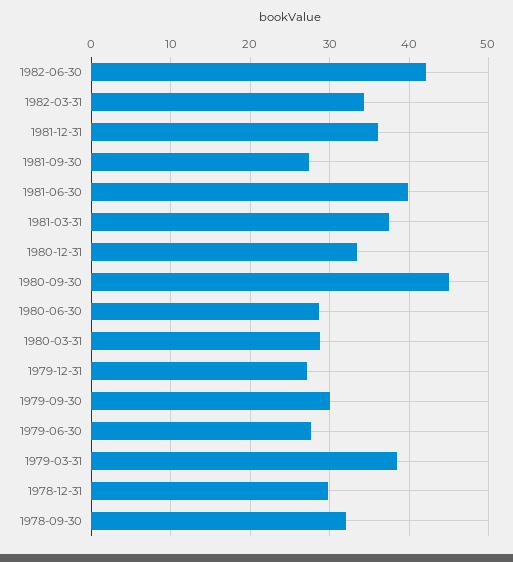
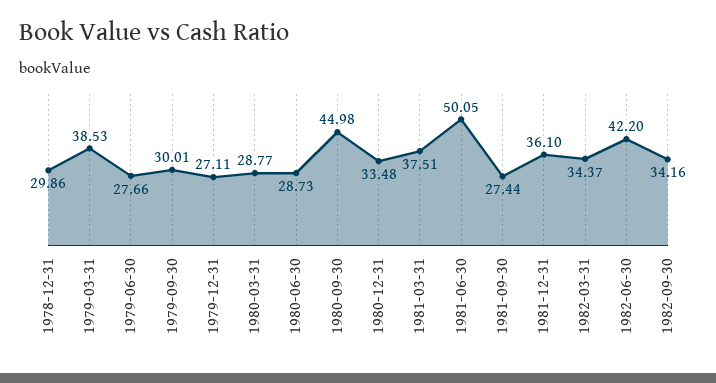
1981-06-30: 40 -> 50.05
1978-09-30: 32 -> none
1982-09-30: none -> 34.16

